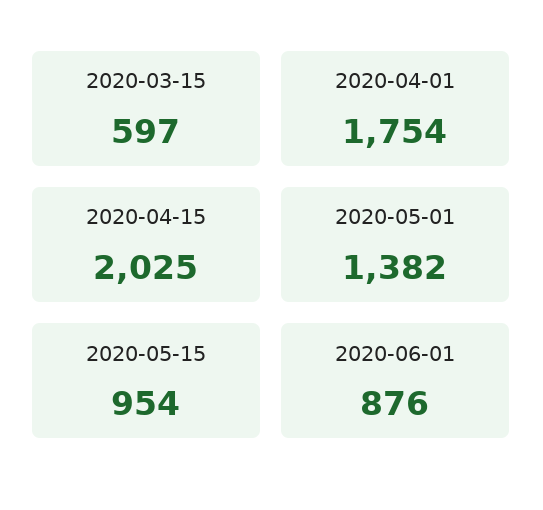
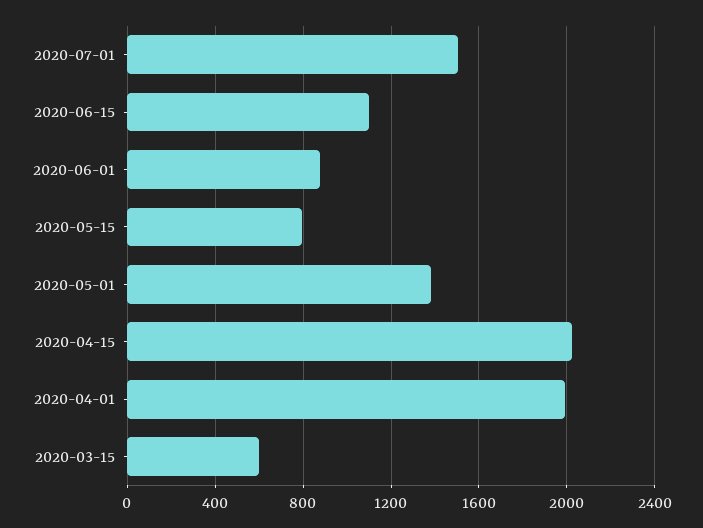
2020-04-01: 1754 -> 2000
2020-05-15: 954 -> 800
2020-07-01: none -> 1500
2020-06-15: none -> 1100

